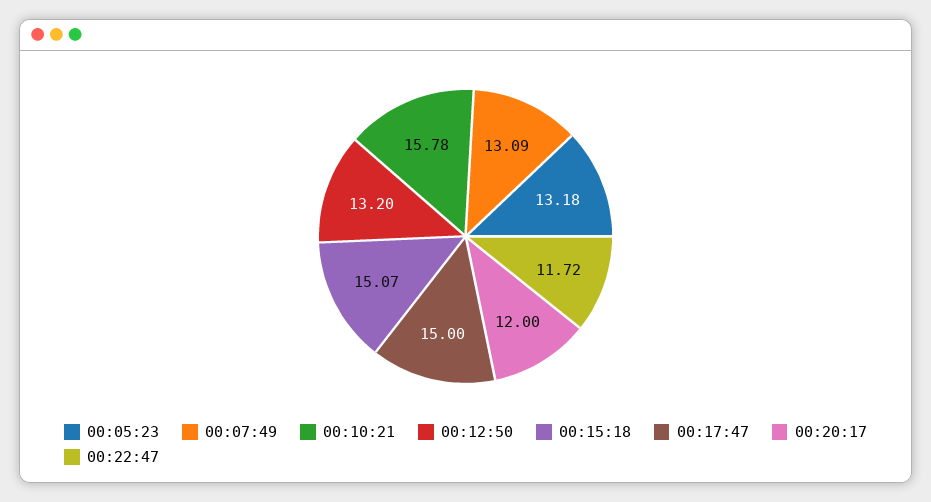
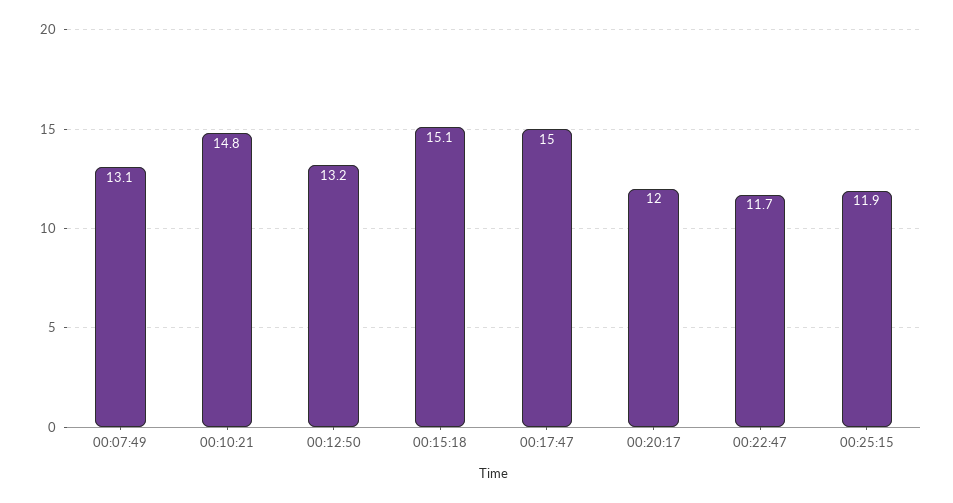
00:05:23: 13.18 -> none
00:10:21: 15.78 -> 14.8
00:25:15: none -> 11.9

